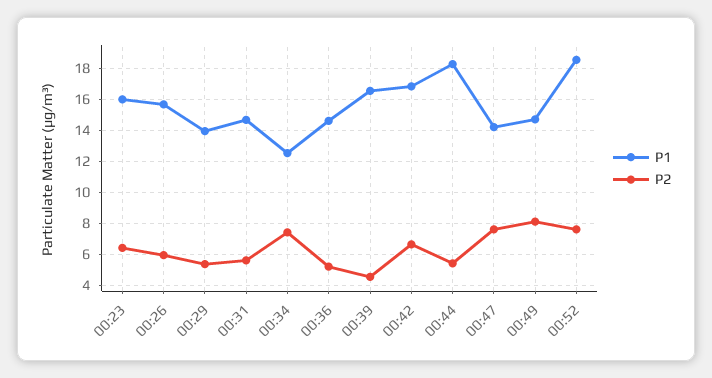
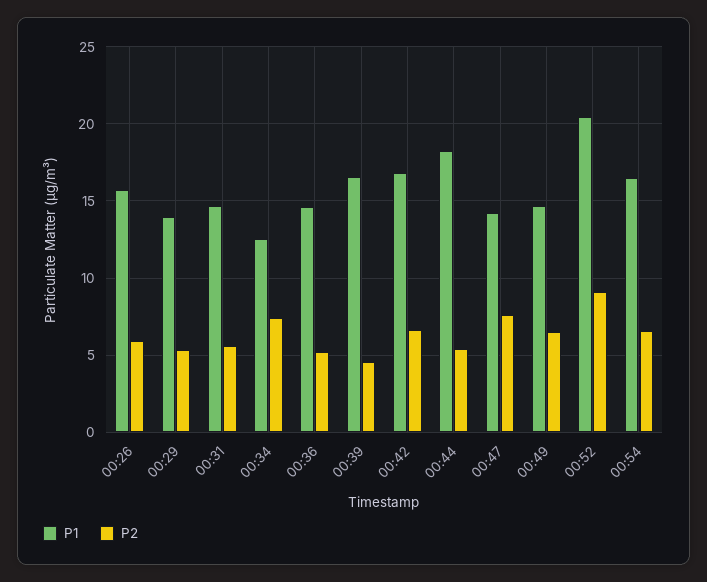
P1, 00:23: 16 -> none
P2, 00:23: 6.5 -> none
P2, 00:49: 8 -> 6.5
P1, 00:52: 18.5 -> 20.5
P2, 00:52: 7.5 -> 9
P1, 00:54: none -> 16.5
P2, 00:54: none -> 6.5

